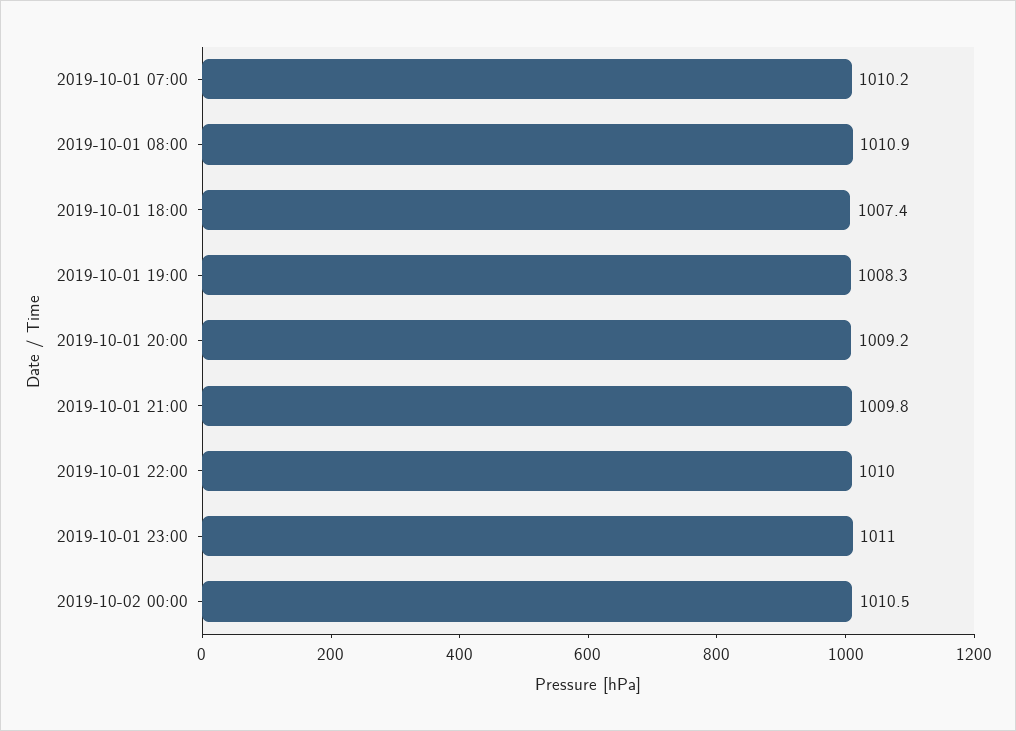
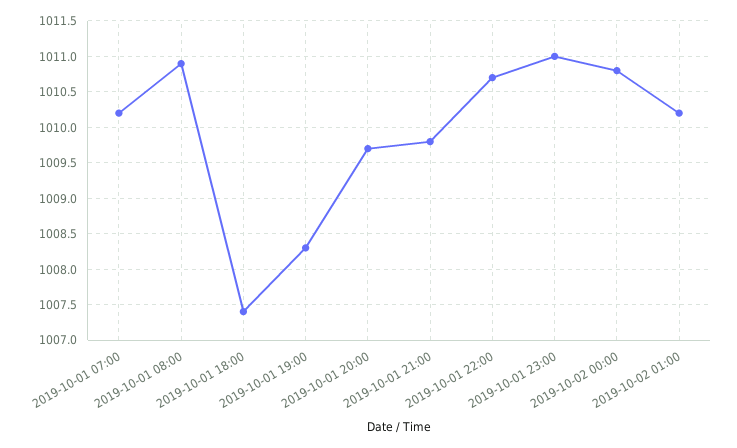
2019-10-01 20:00: 1009.2 -> 1009.7
2019-10-01 22:00: 1010 -> 1010.7
2019-10-02 00:00: 1010.5 -> 1010.8
2019-10-02 01:00: none -> 1010.2

